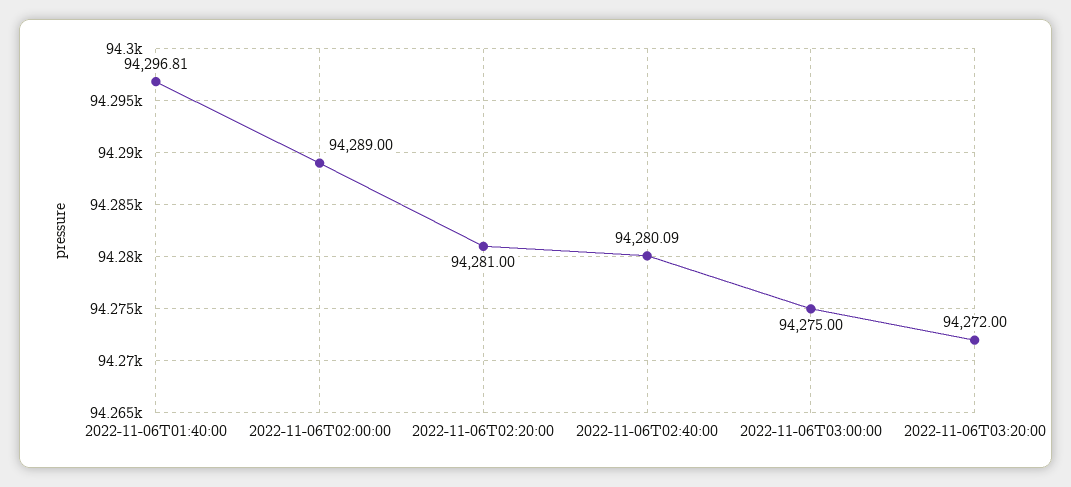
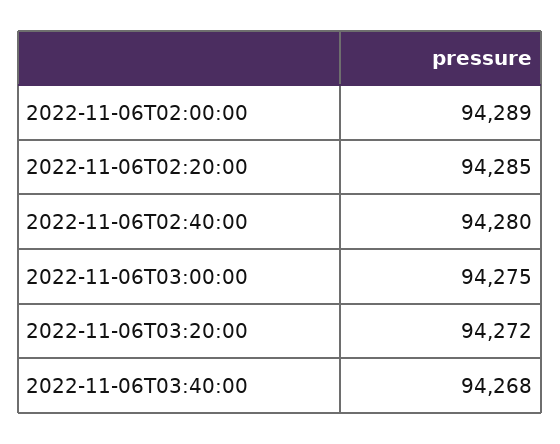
2022-11-06T01:40:00: 94296.81 -> none
2022-11-06T02:20:00: 94281 -> 94285
2022-11-06T02:40:00: 94280.09 -> 94280
2022-11-06T03:40:00: none -> 94268

